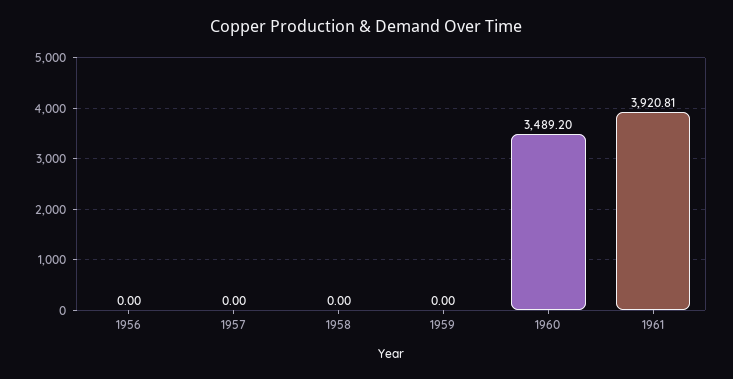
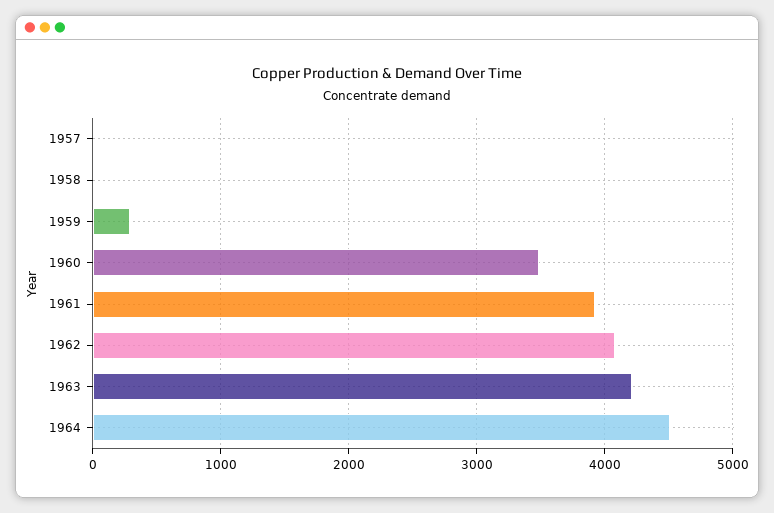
1956: 0 -> none
1959: 0 -> 300
1962: none -> 4100
1963: none -> 4200
1964: none -> 4500

